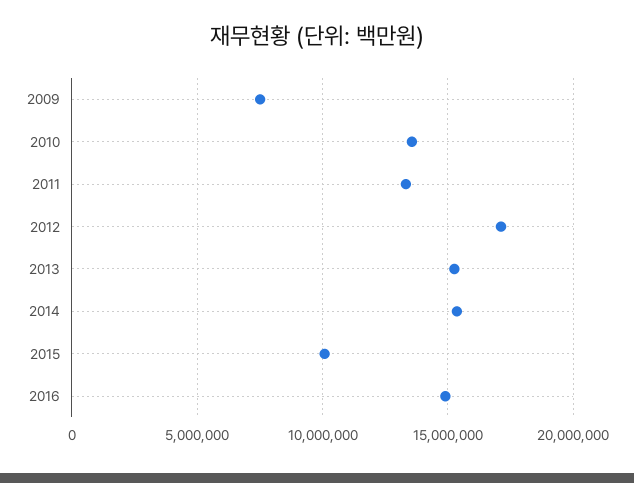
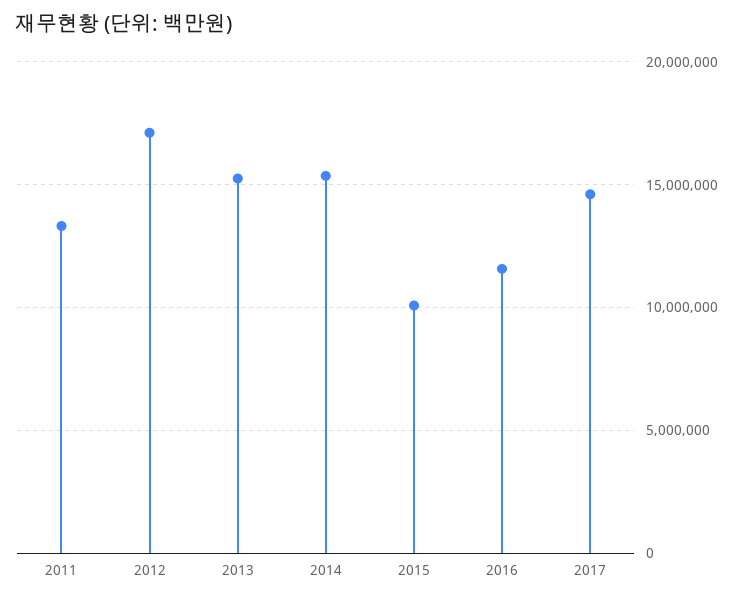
2009: 7500000 -> none
2010: 13500000 -> none
2016: 15000000 -> 11500000
2017: none -> 14500000

